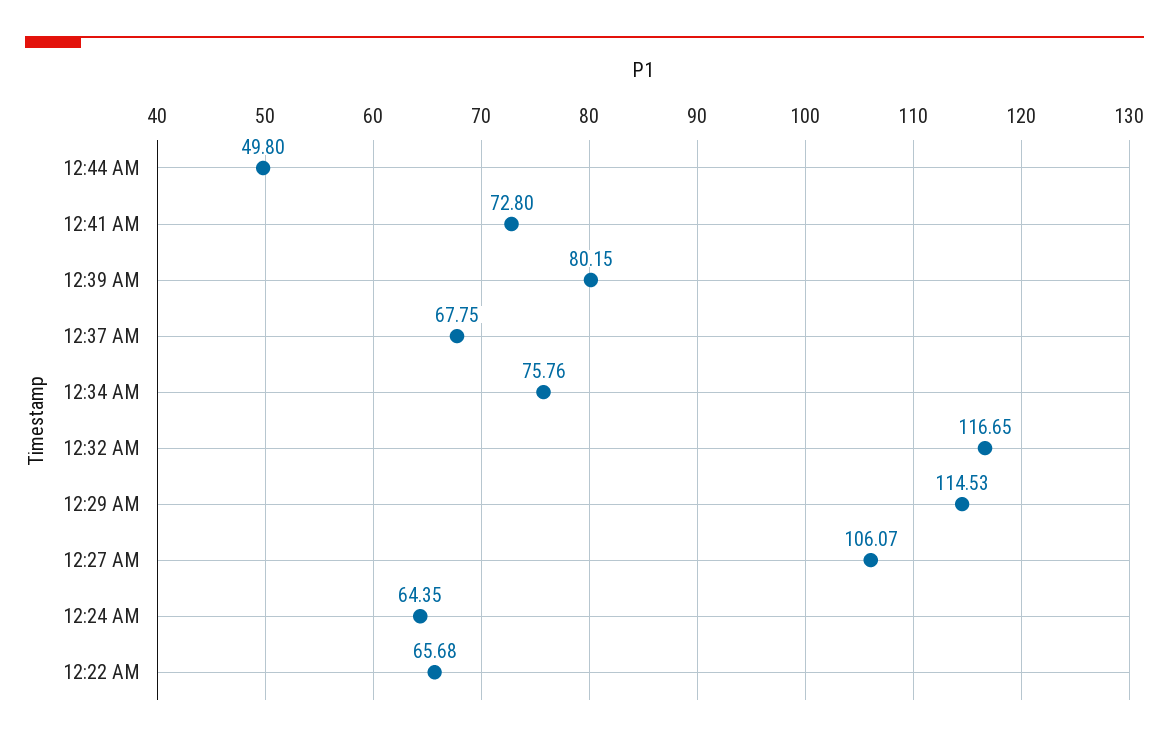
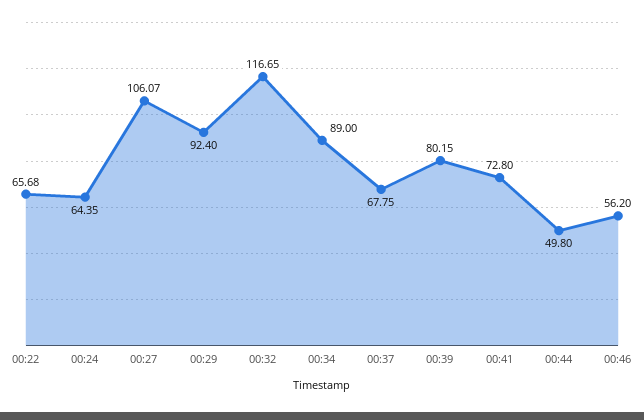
12:34 AM: 75.76 -> 89
12:29 AM: 114.53 -> 92.4
00:46: none -> 56.2

